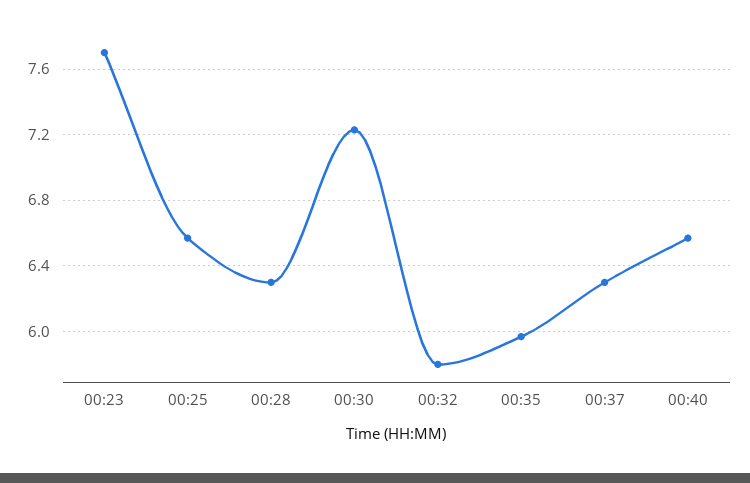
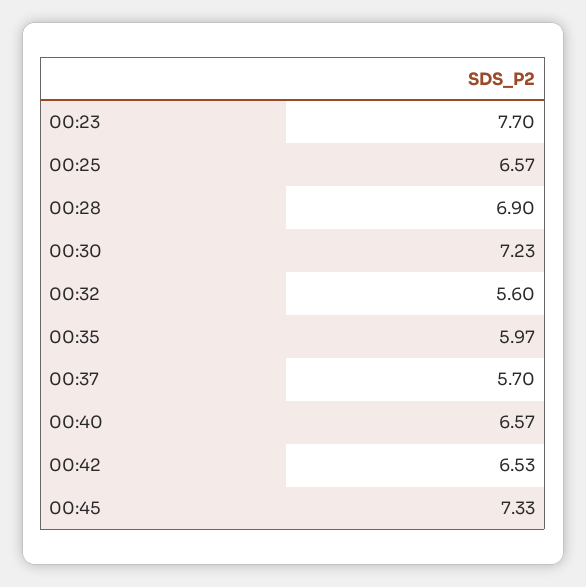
00:28: 6.3 -> 6.9
00:32: 5.8 -> 5.6
00:37: 6.3 -> 5.7
00:42: none -> 6.53
00:45: none -> 7.33

